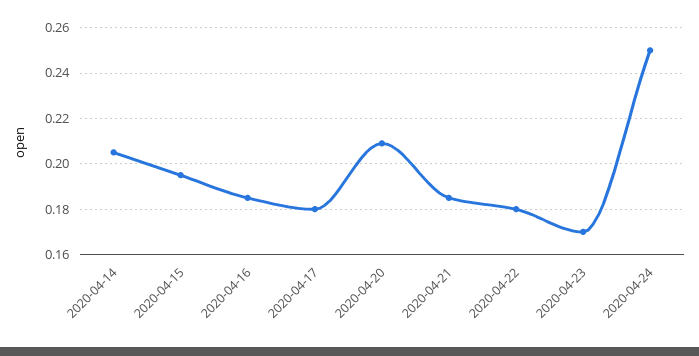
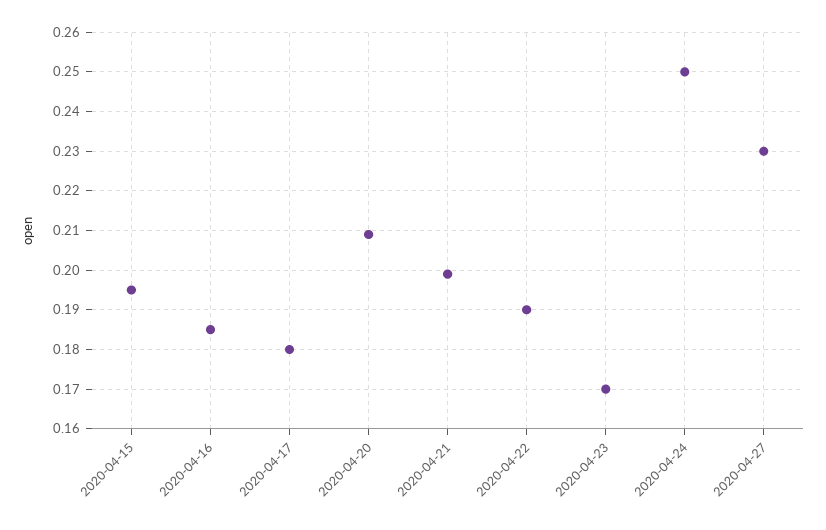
2020-04-14: 0.205 -> none
2020-04-21: 0.185 -> 0.2
2020-04-22: 0.18 -> 0.19
2020-04-27: none -> 0.23

